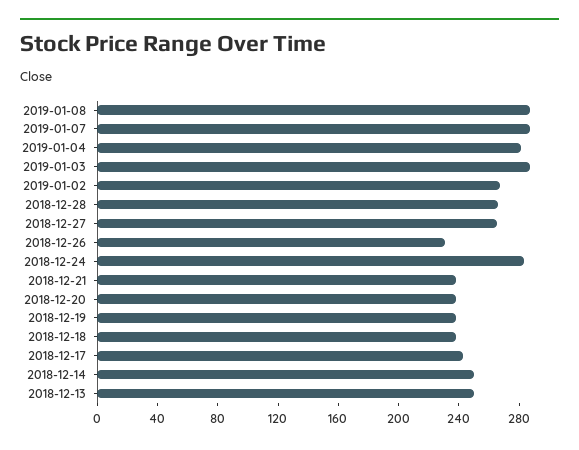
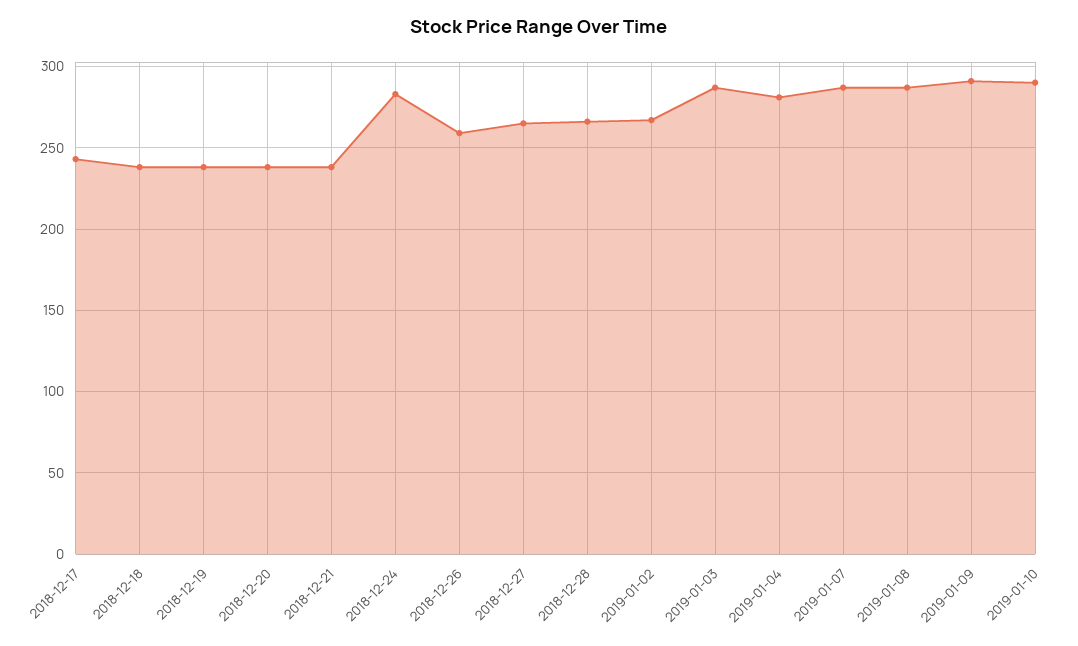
2018-12-26: 230 -> 260
2018-12-14: 250 -> none
2018-12-13: 250 -> none
2019-01-09: none -> 290
2019-01-10: none -> 290

